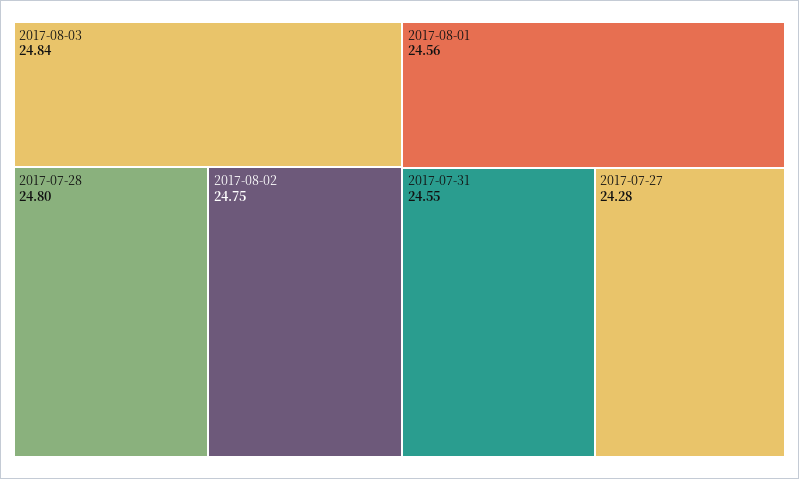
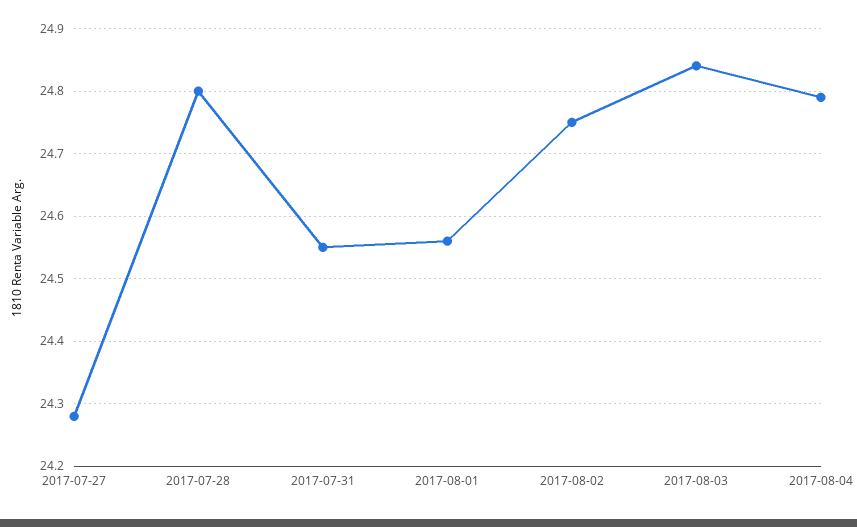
2017-08-04: none -> 24.79

